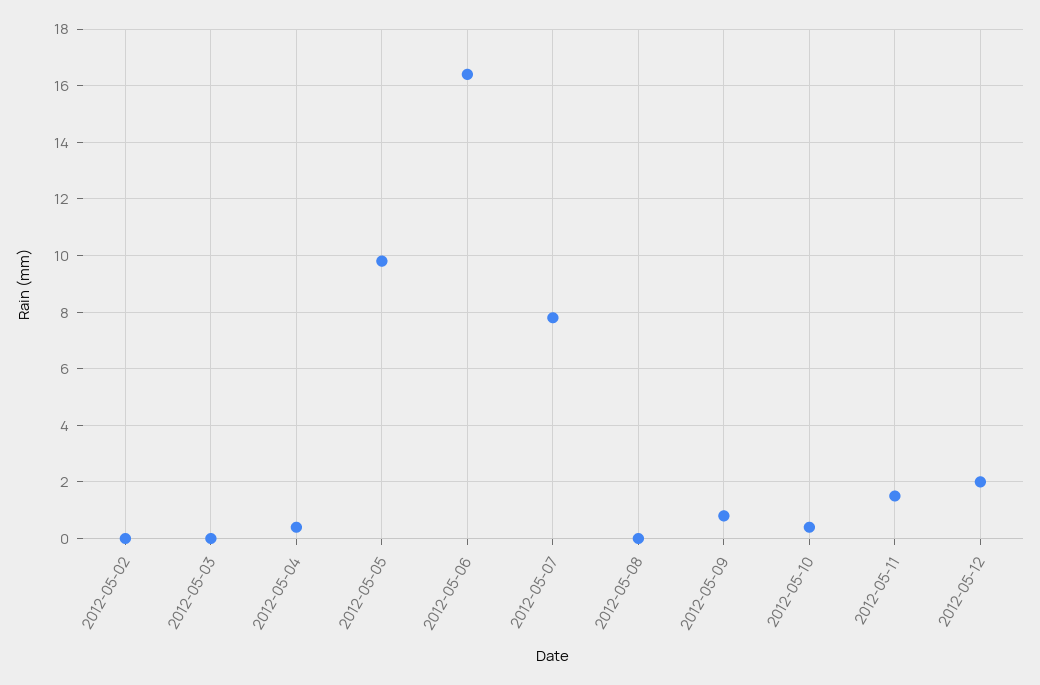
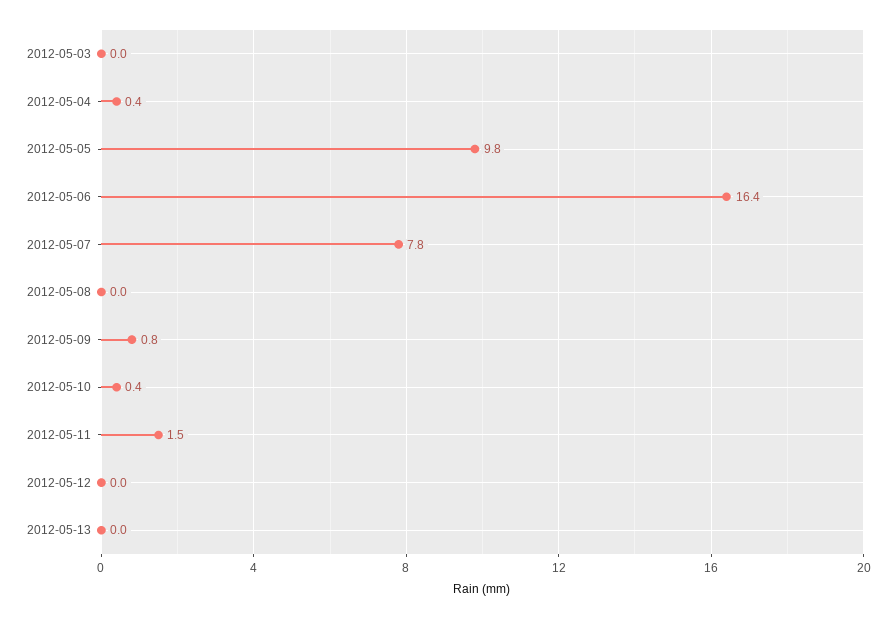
2012-05-02: 0 -> none
2012-05-12: 2 -> 0
2012-05-13: none -> 0

